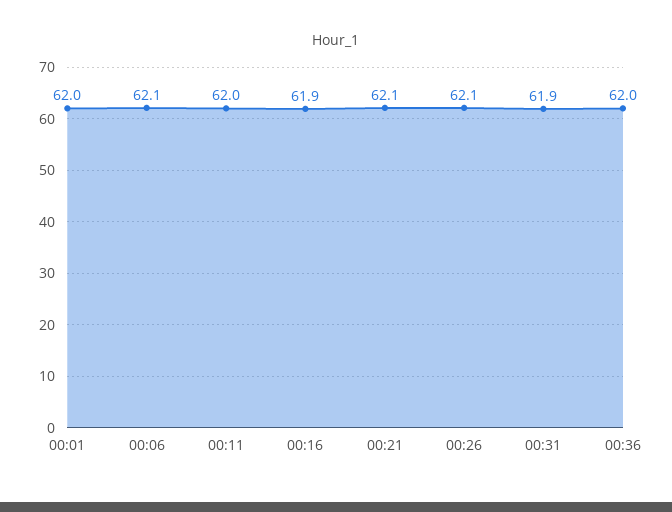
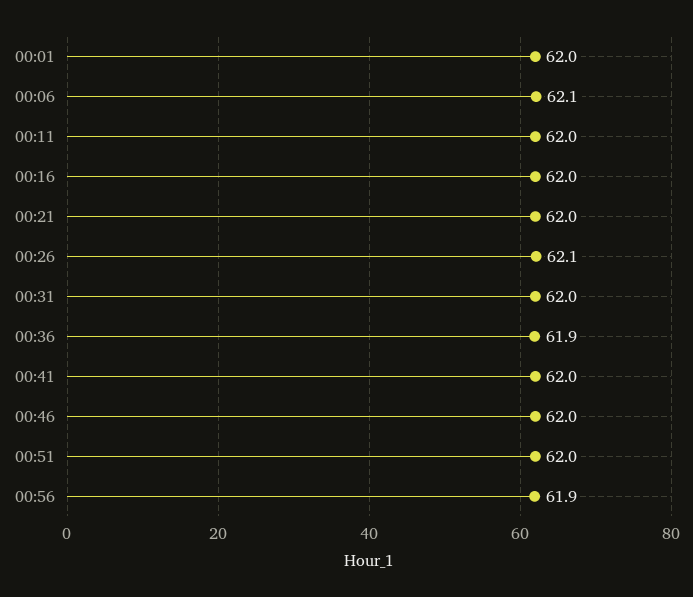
00:16: 61.9 -> 62
00:21: 62.1 -> 62
00:31: 61.9 -> 62
00:36: 62 -> 61.9
00:41: none -> 62
00:46: none -> 62
00:51: none -> 62
00:56: none -> 61.9

